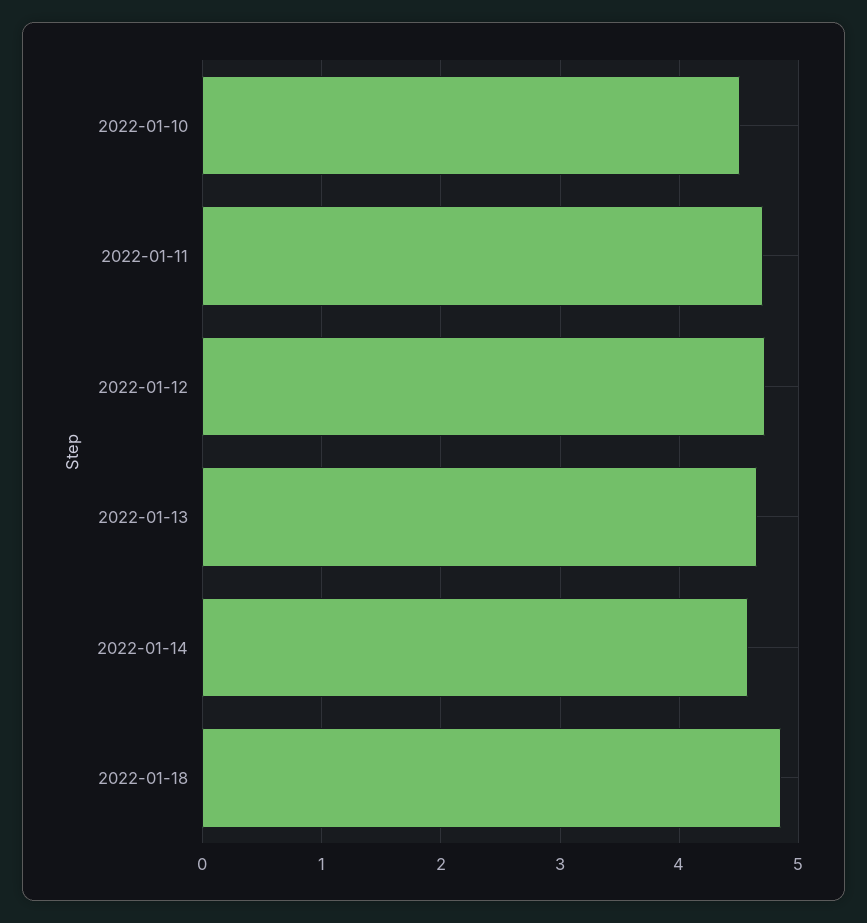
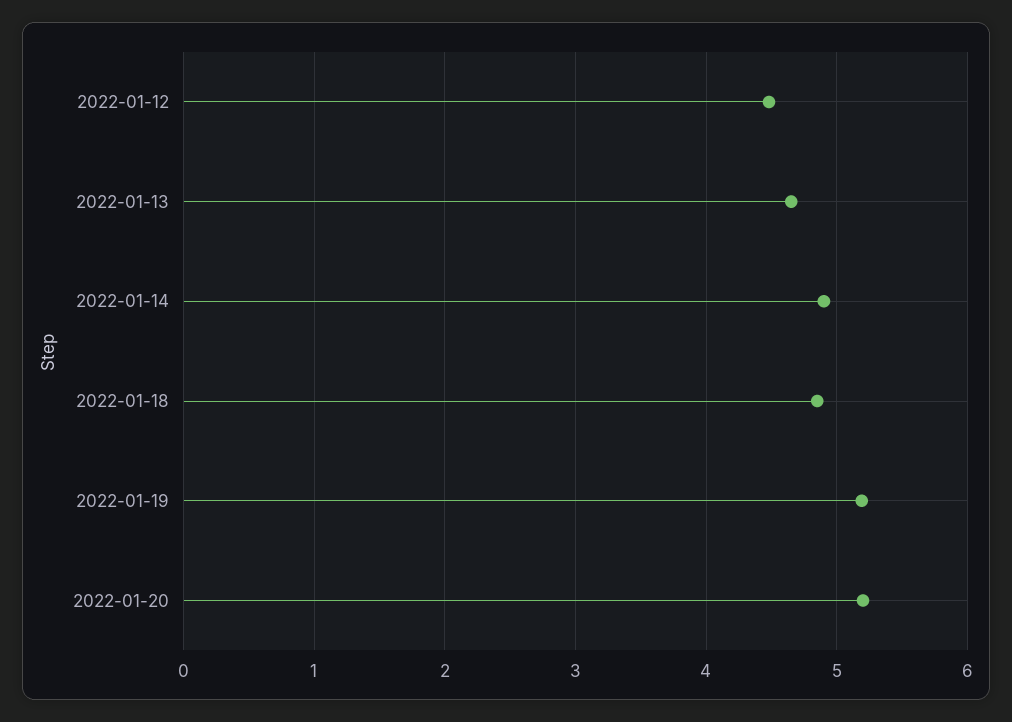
2022-01-10: 4.5 -> none
2022-01-11: 4.7 -> none
2022-01-12: 4.7 -> 4.5
2022-01-14: 4.6 -> 4.9
2022-01-19: none -> 5.2
2022-01-20: none -> 5.2

